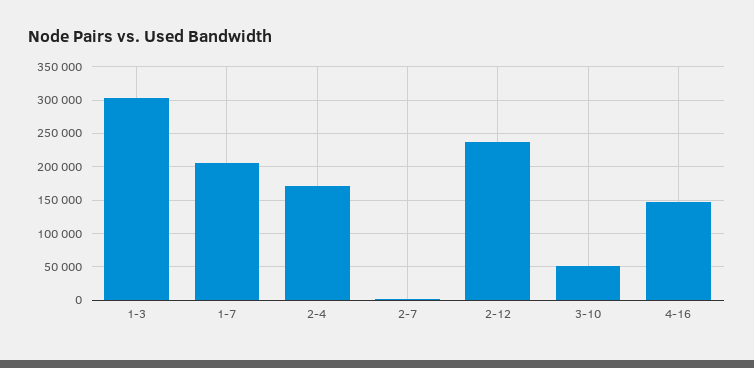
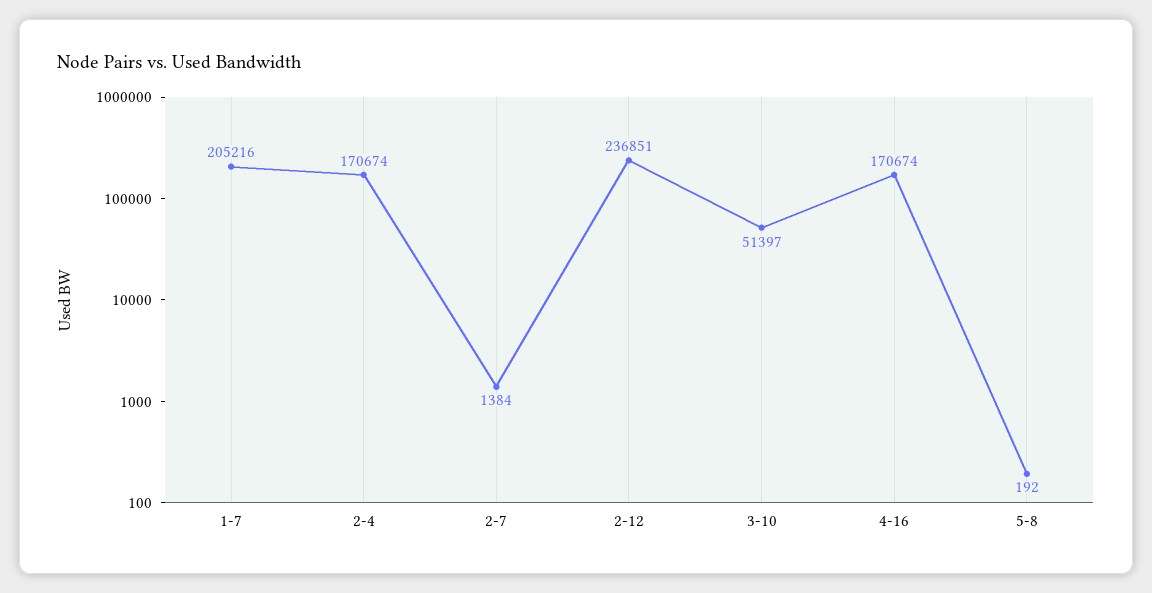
1-3: 300000 -> none
4-16: 150000 -> 170674
5-8: none -> 192

